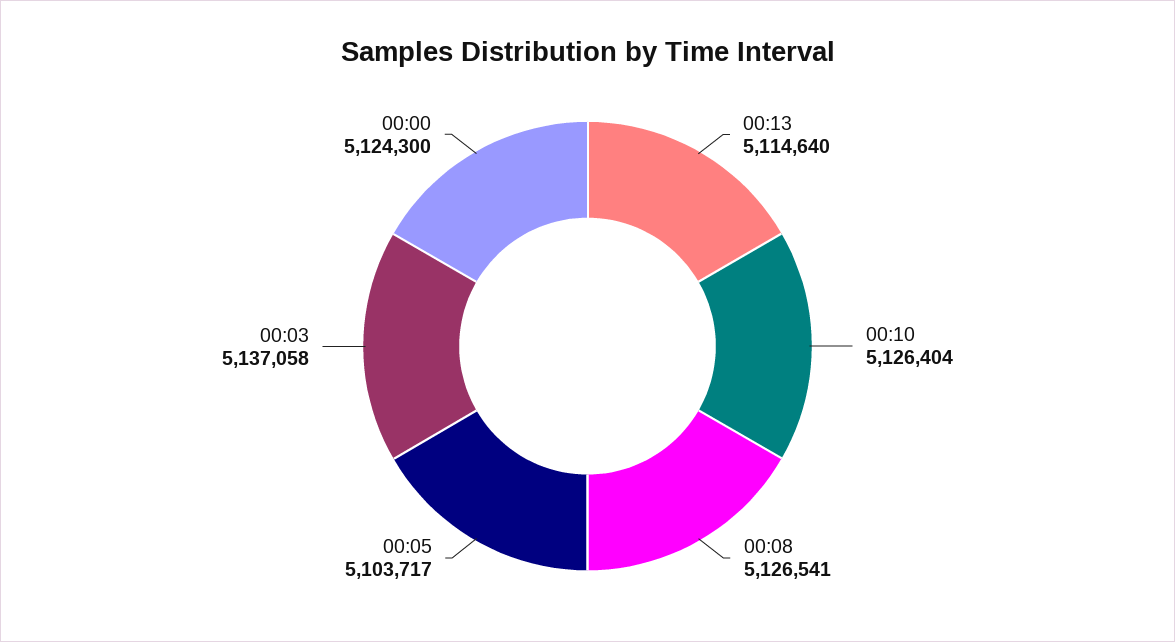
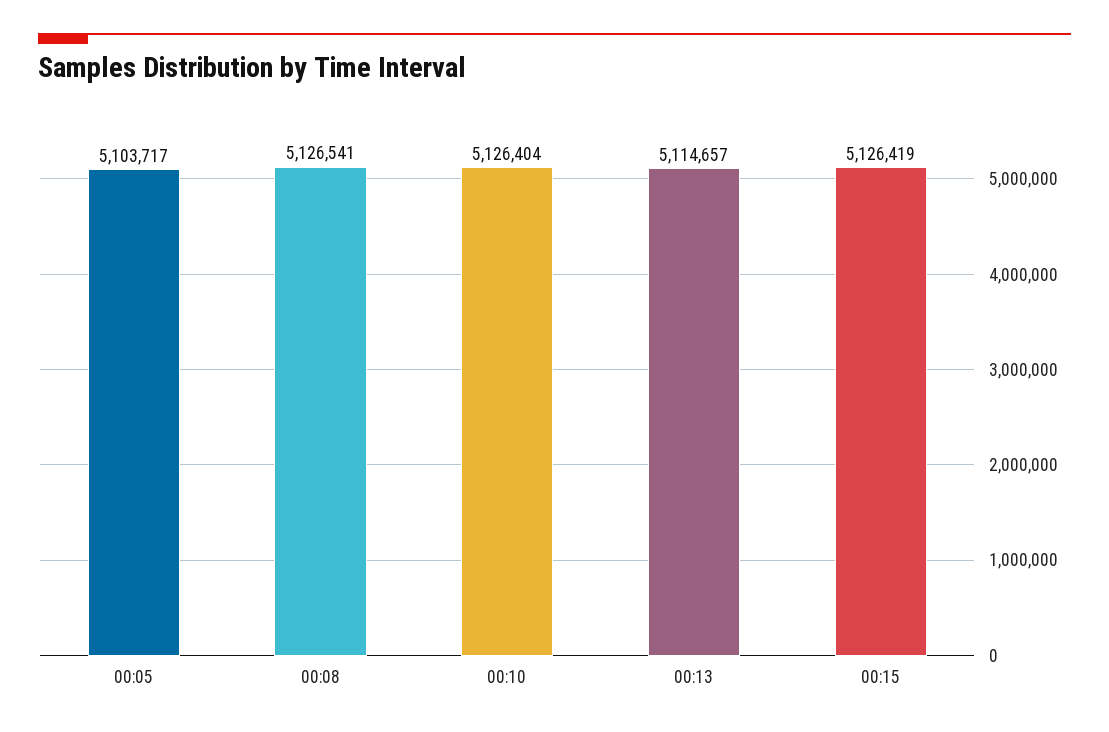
00:13: 5114640 -> 5114657
00:03: 5137058 -> none
00:00: 5124300 -> none
00:15: none -> 5126419

